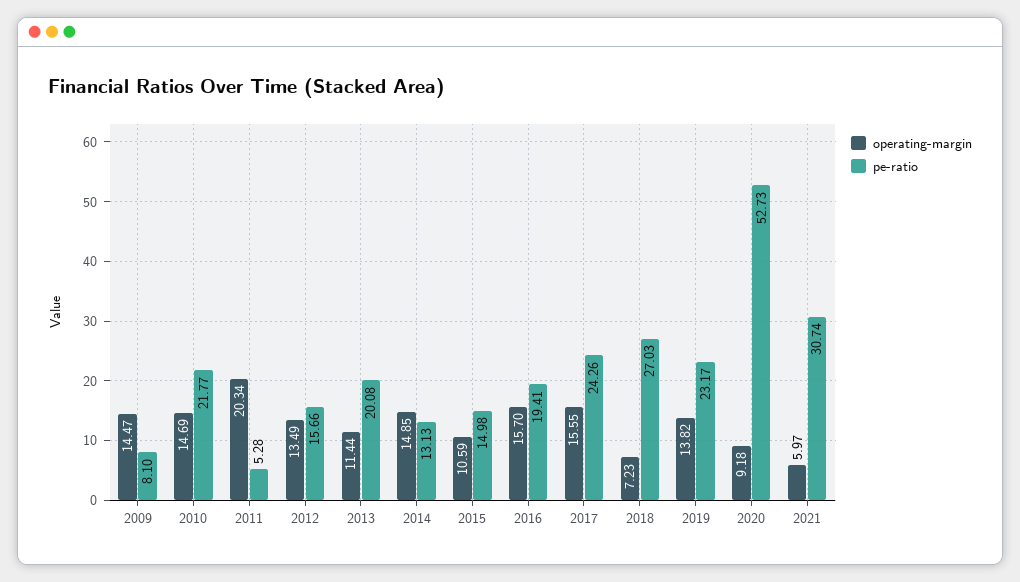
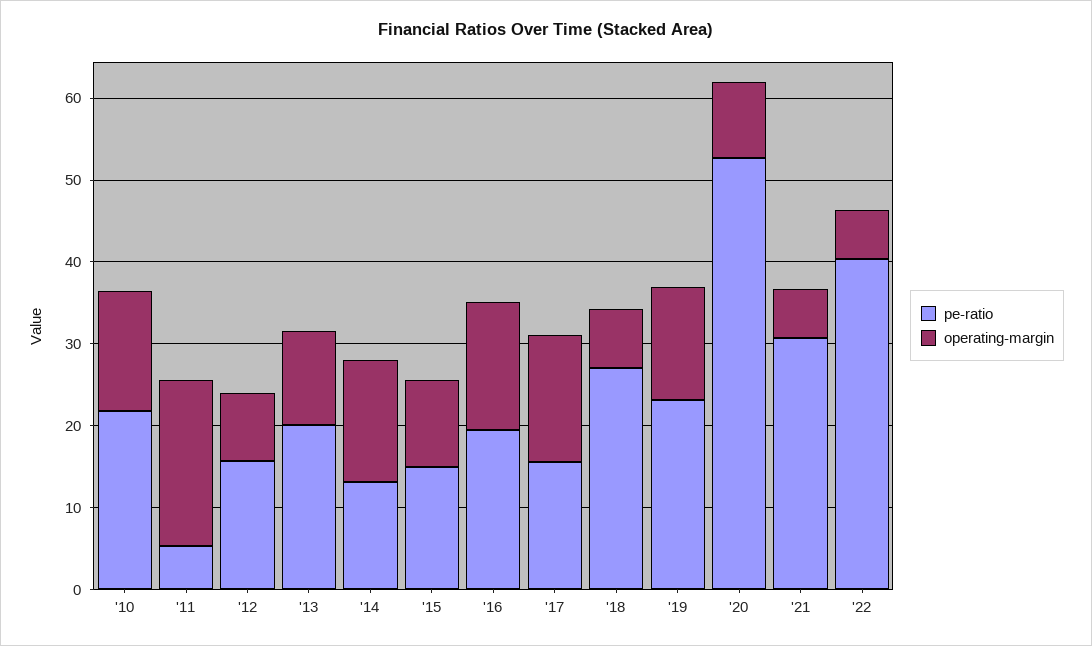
operating-margin, 2009: 14.47 -> none
pe-ratio, 2009: 8.1 -> none
operating-margin, 2012: 13.49 -> 8
pe-ratio, 2017: 24.26 -> 16
pe-ratio, '22: none -> 40
operating-margin, '22: none -> 6

